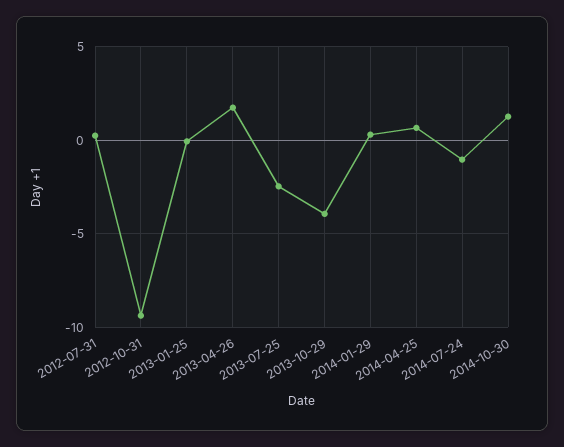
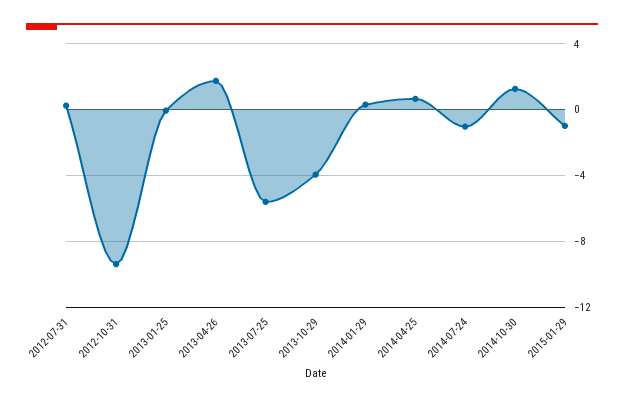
2013-07-25: -2.5 -> -5.5
2015-01-29: none -> -1

